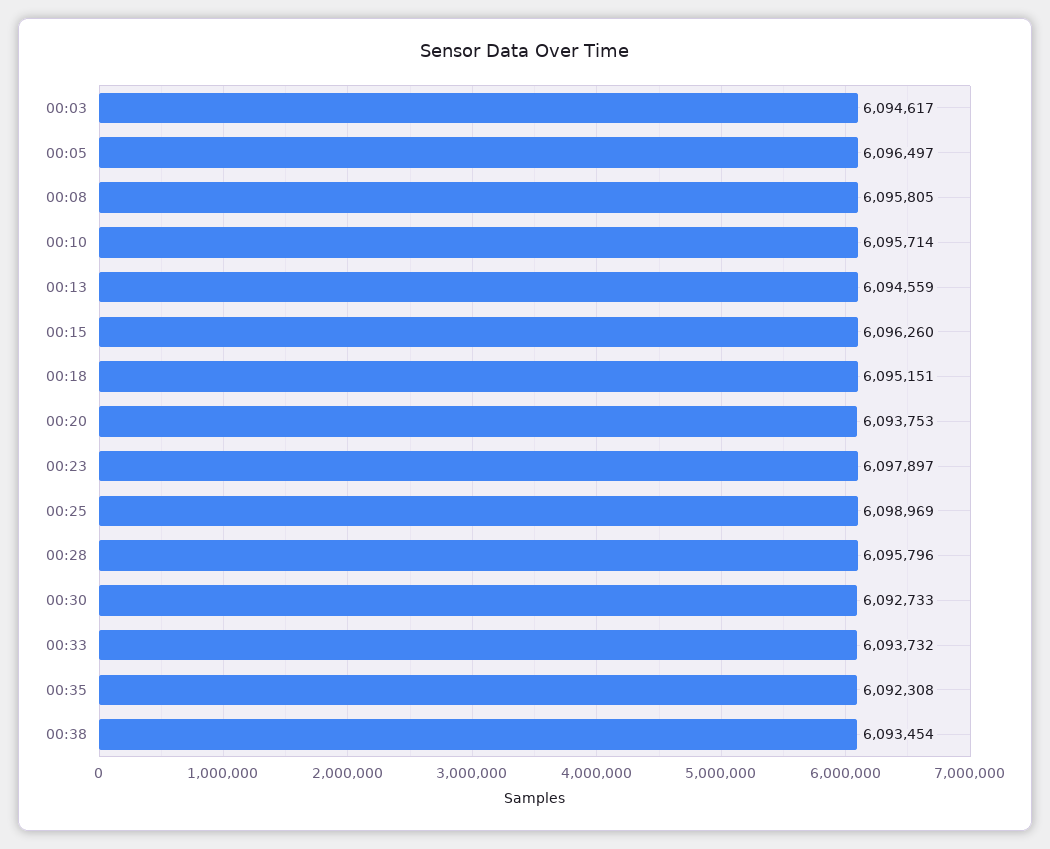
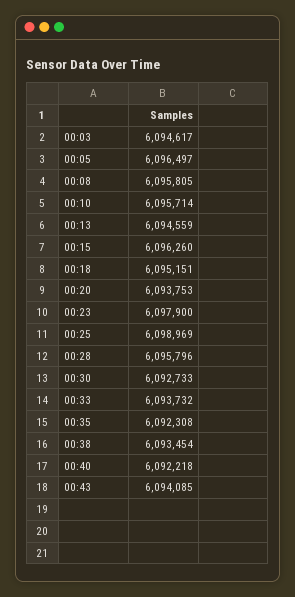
00:23: 6097897 -> 6097900
00:40: none -> 6092218
00:43: none -> 6094085

